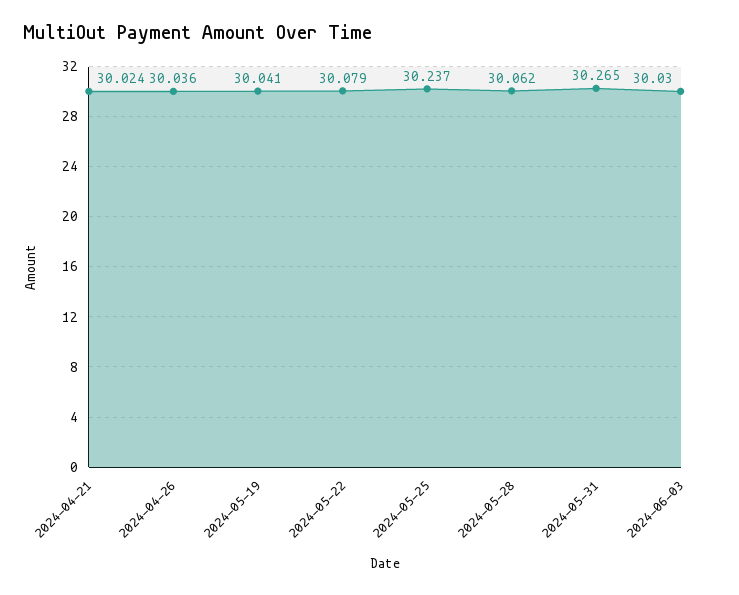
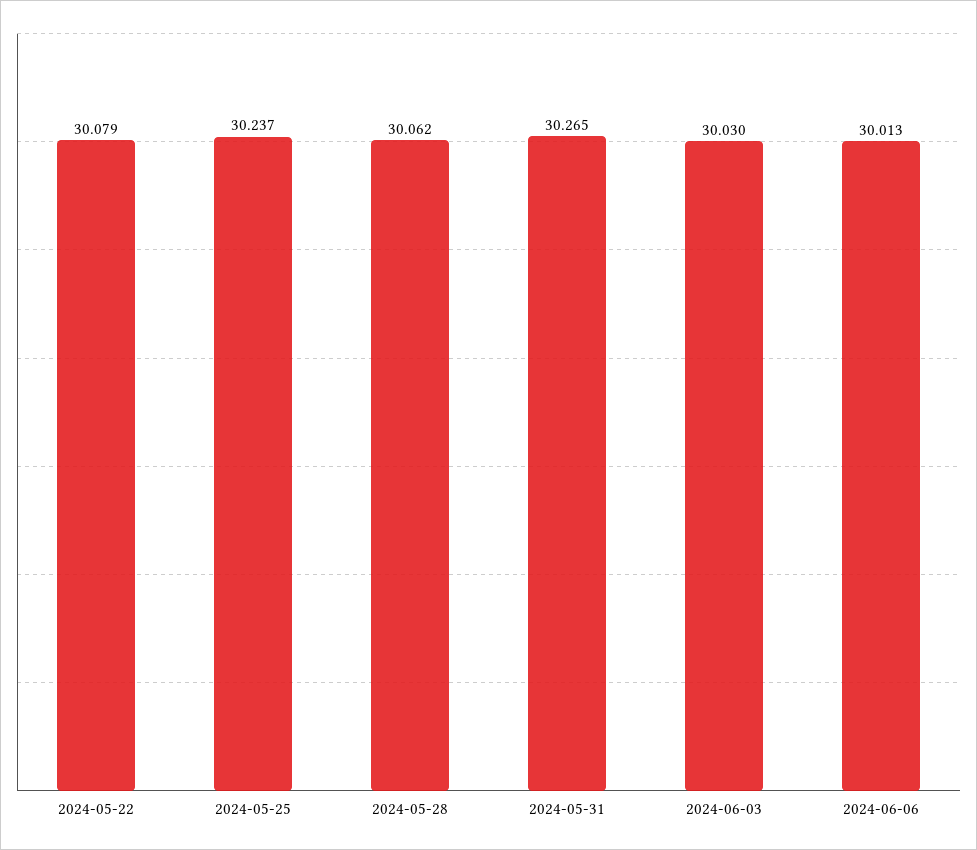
2024-04-21: 30.024 -> none
2024-04-26: 30.036 -> none
2024-05-19: 30.041 -> none
2024-06-06: none -> 30.013

